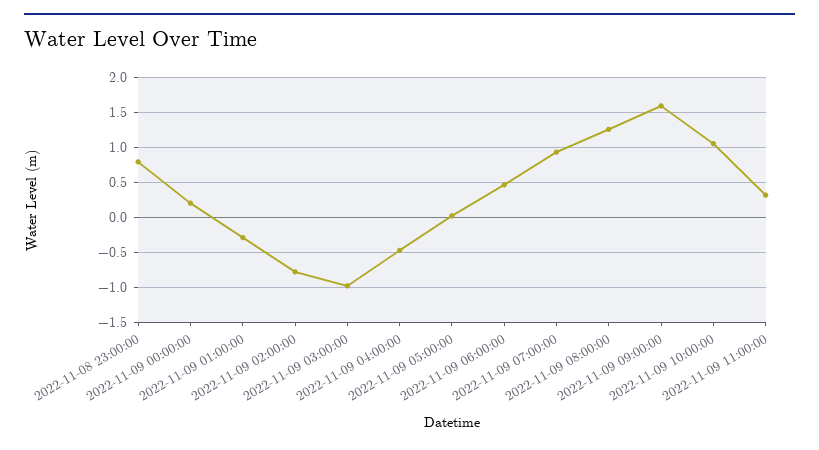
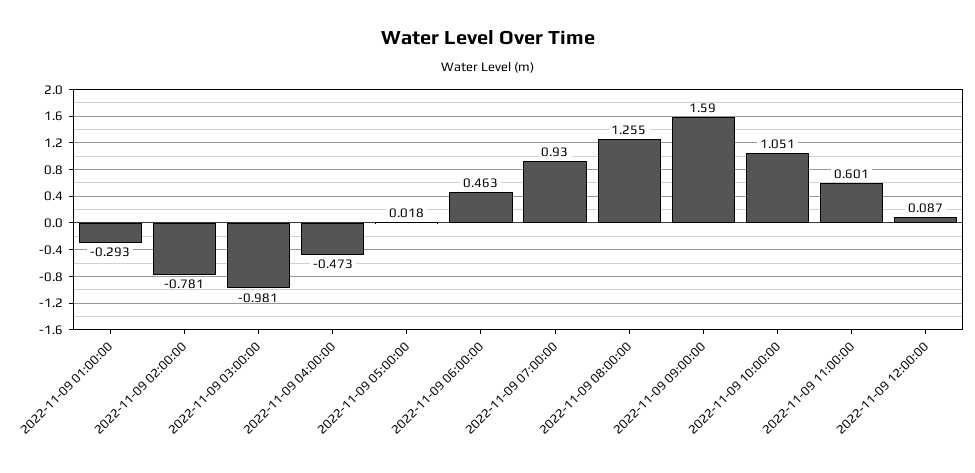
2022-11-08 23:00:00: 0.8 -> none
2022-11-09 00:00:00: 0.2 -> none
2022-11-09 11:00:00: 0.3 -> 0.601
2022-11-09 12:00:00: none -> 0.087

